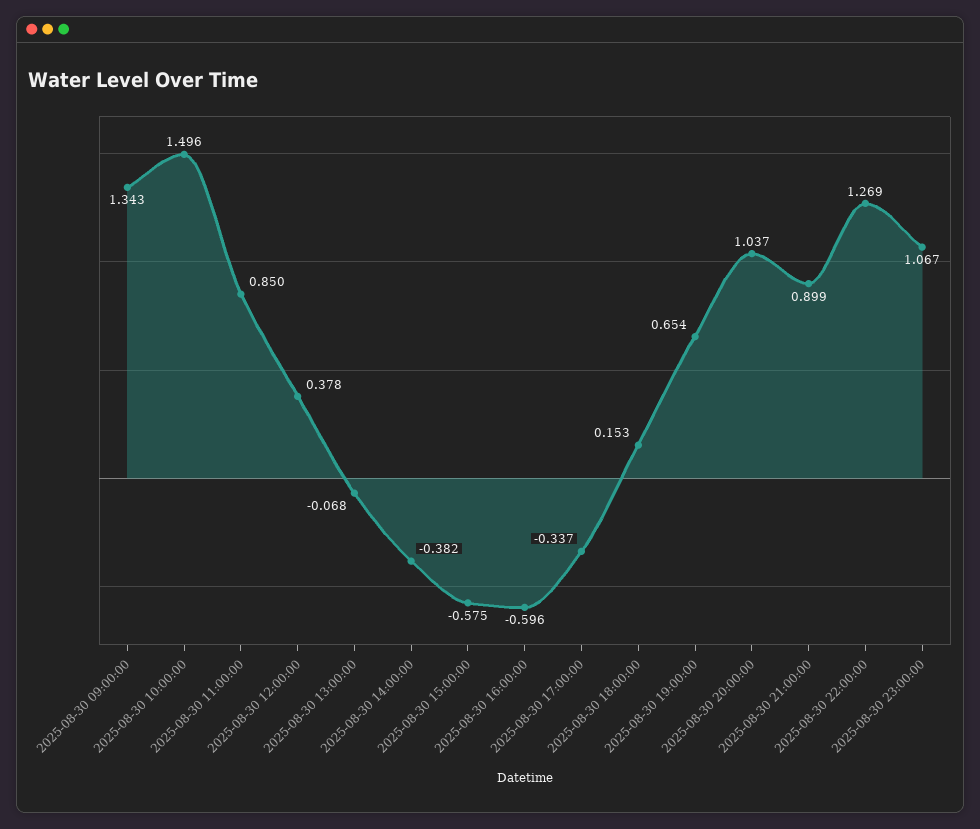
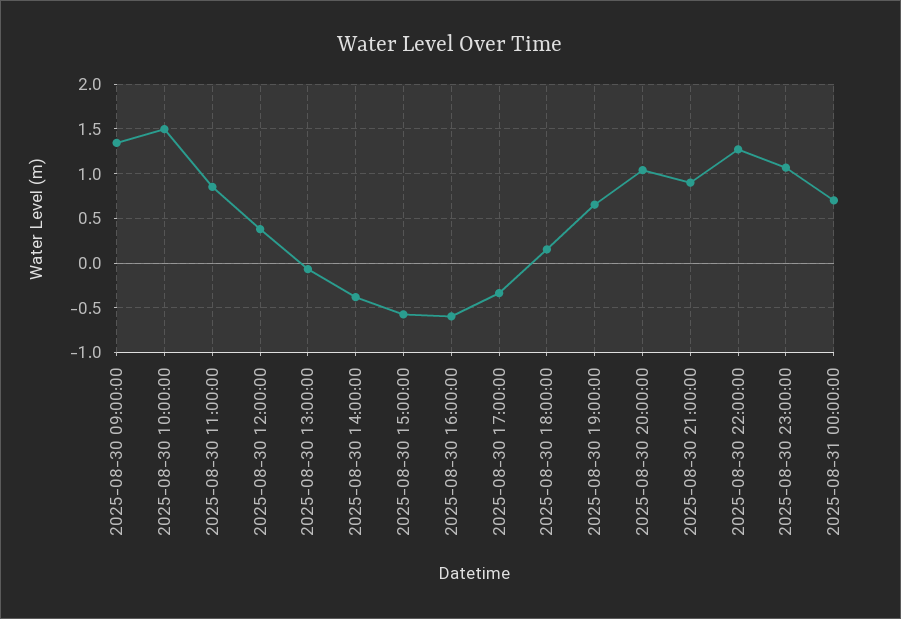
2025-08-31 00:00:00: none -> 0.7

